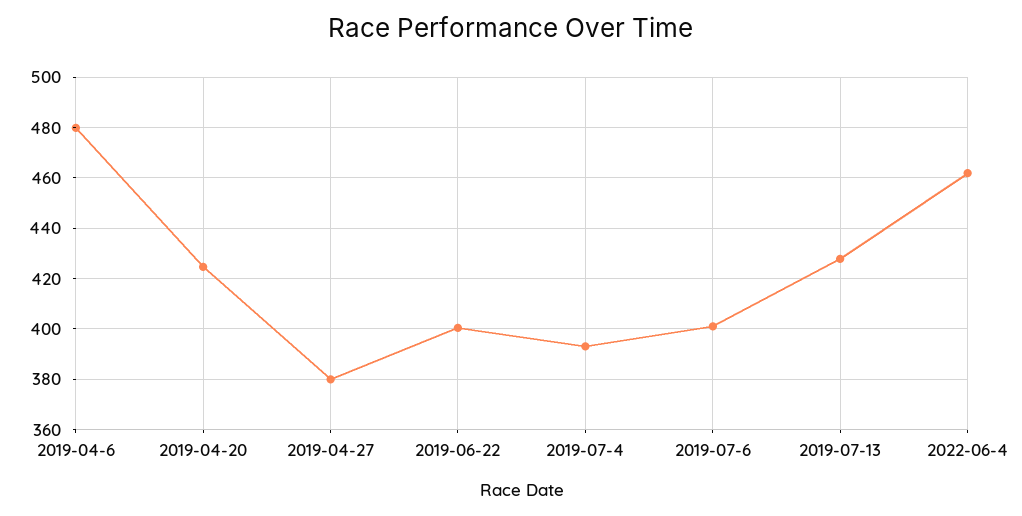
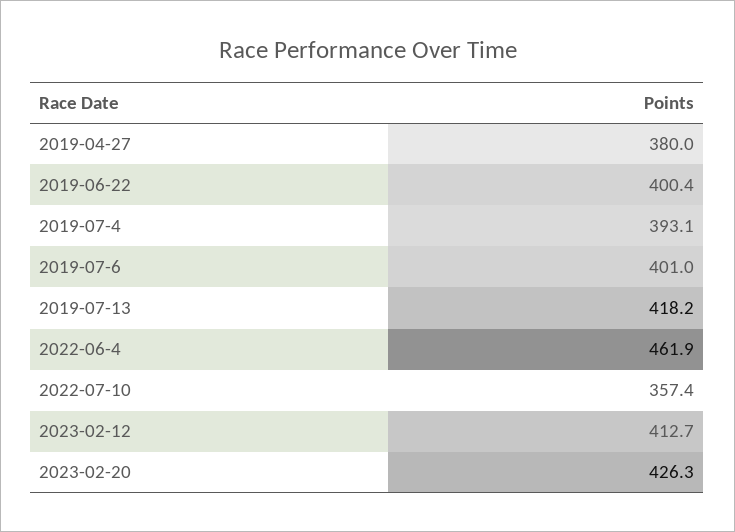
2019-04-6: 480 -> none
2019-04-20: 425 -> none
2019-07-13: 427.5 -> 418.2
2022-07-10: none -> 357.4
2023-02-12: none -> 412.7
2023-02-20: none -> 426.3

